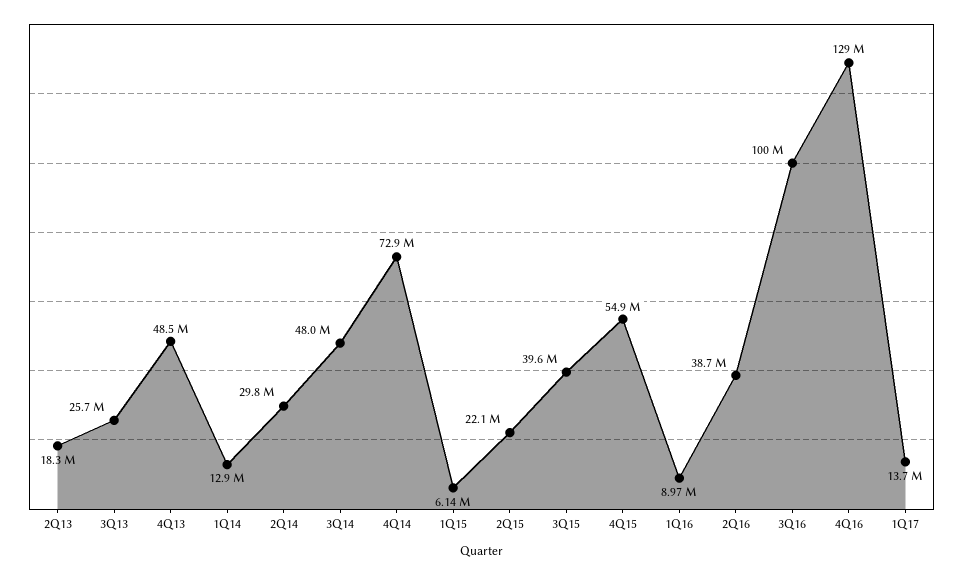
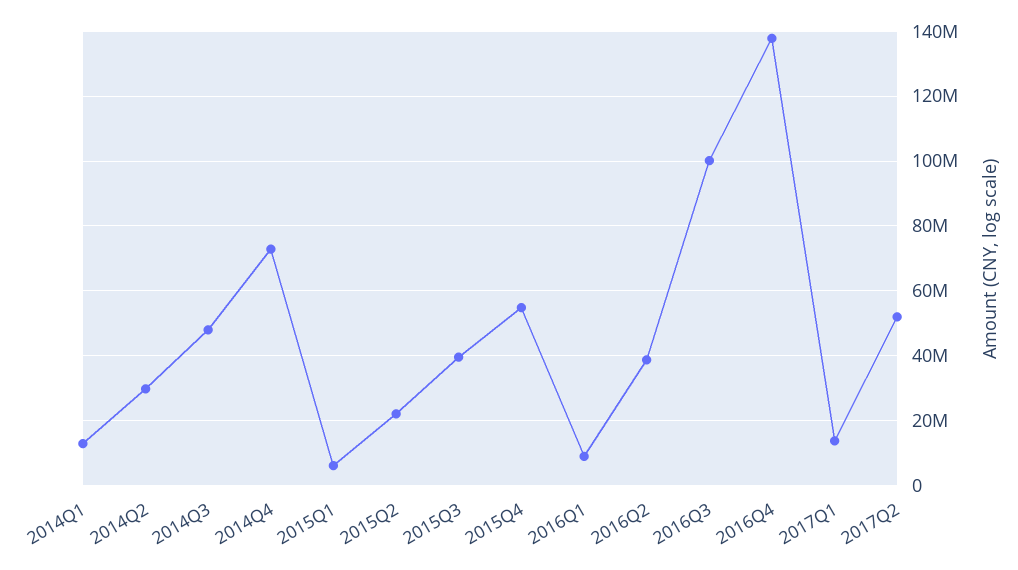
2Q13: 18300000 -> none
3Q13: 25700000 -> none
4Q13: 48500000 -> none
4Q16: 129000000 -> 138000000
2017Q2: none -> 52000000

